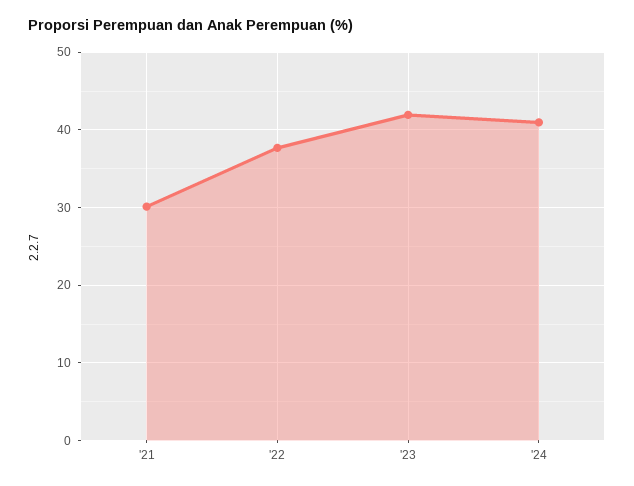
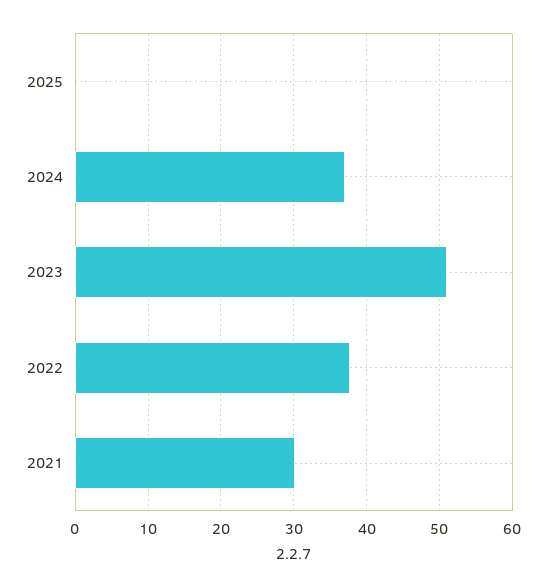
'23: 42 -> 51
'24: 41 -> 37
2025: none -> 0

